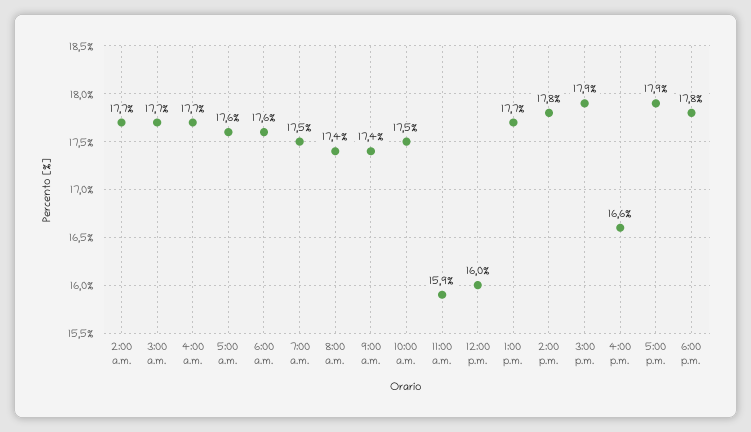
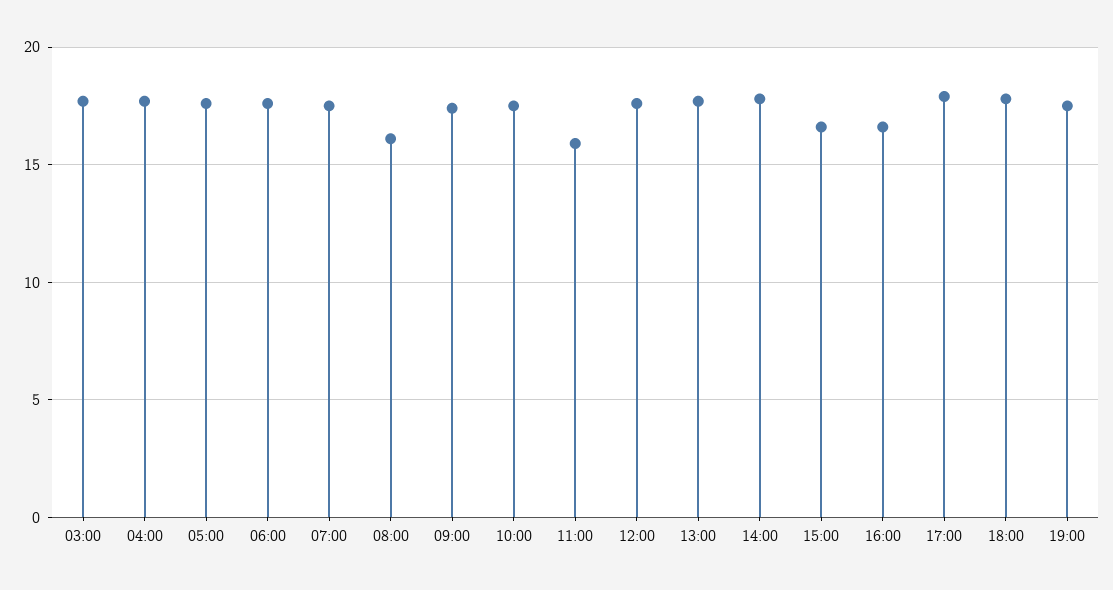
2:00 a.m.: 17.7 -> none
8:00 a.m.: 17.4 -> 16
12:00 p.m.: 16 -> 17.5
3:00 p.m.: 17.9 -> 16.5
19:00: none -> 17.5

